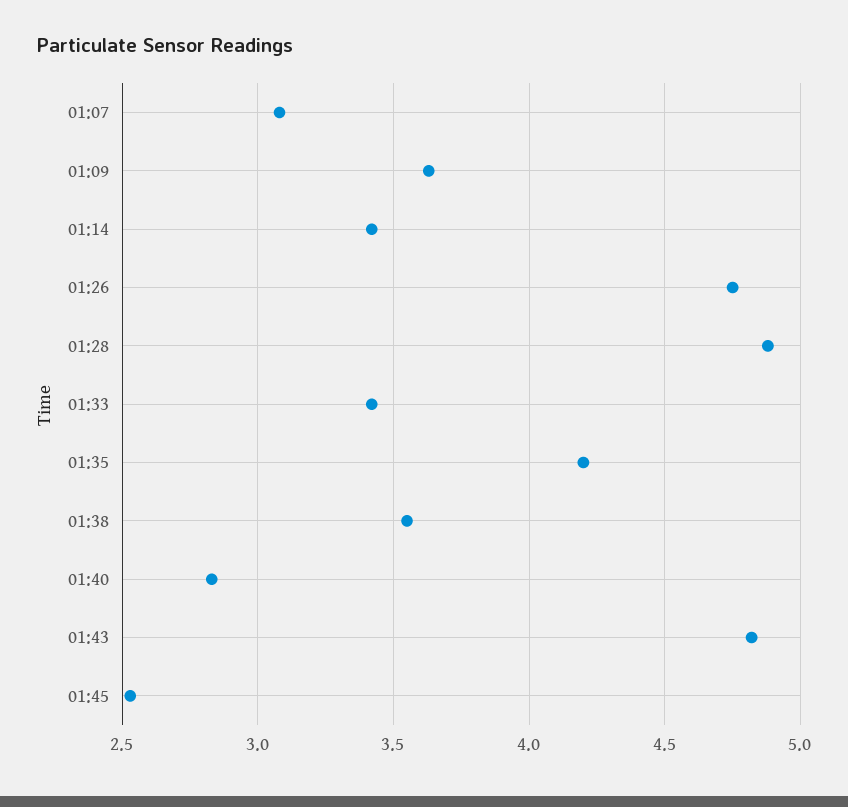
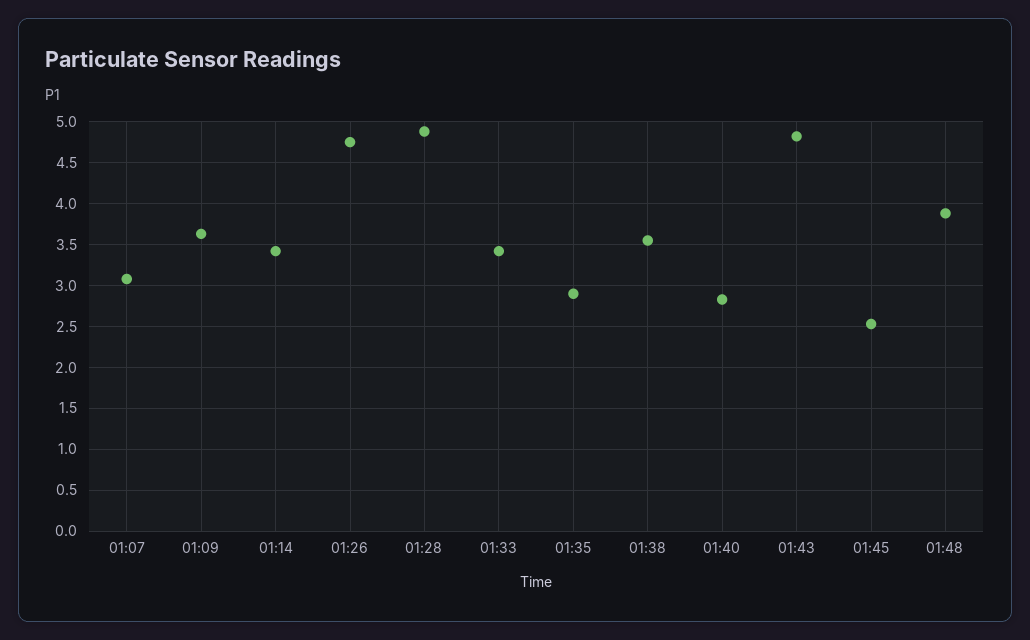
01:35: 4.2 -> 2.9
01:48: none -> 3.9

